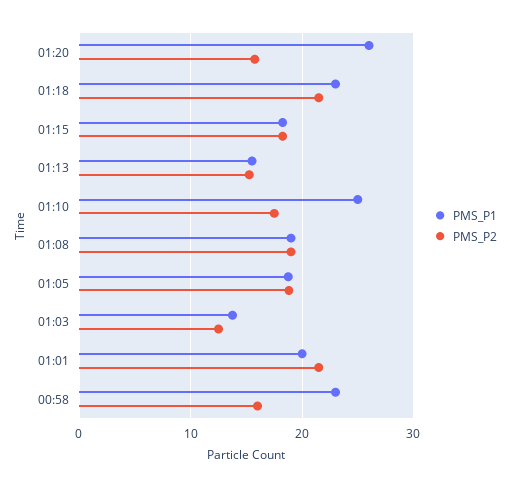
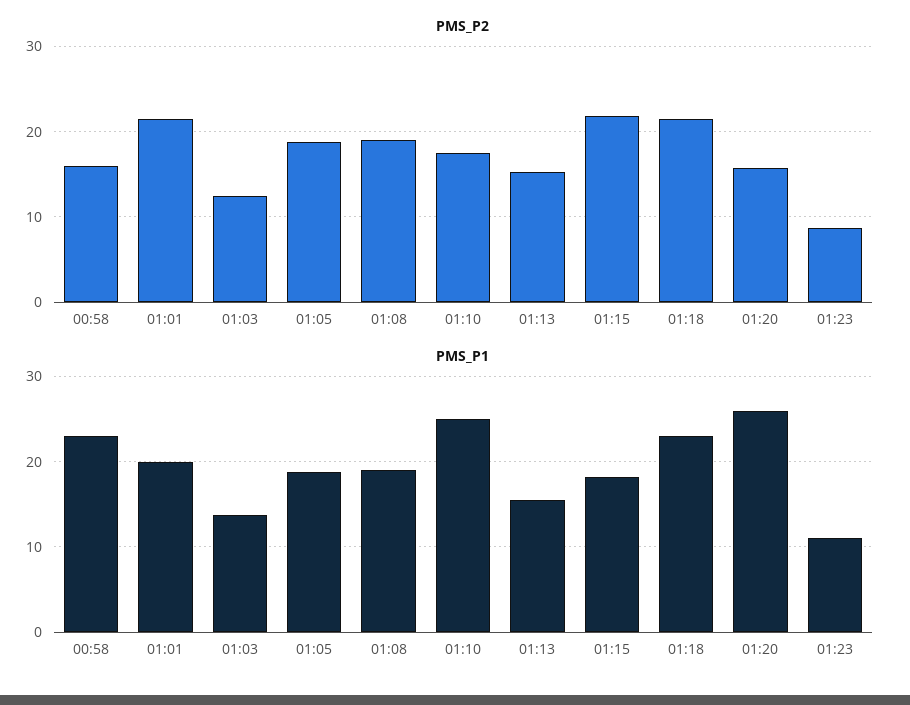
PMS_P2, 01:15: 18 -> 22
PMS_P2, 01:23: none -> 9
PMS_P1, 01:23: none -> 11

